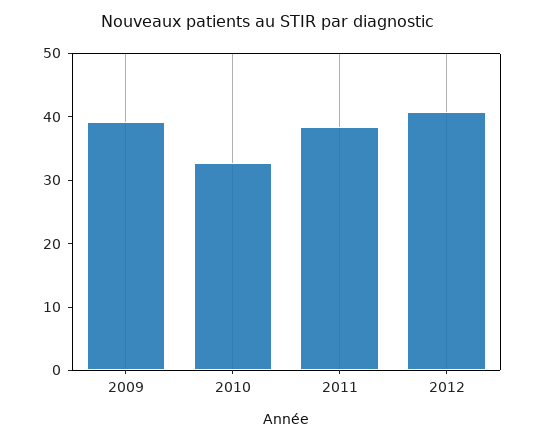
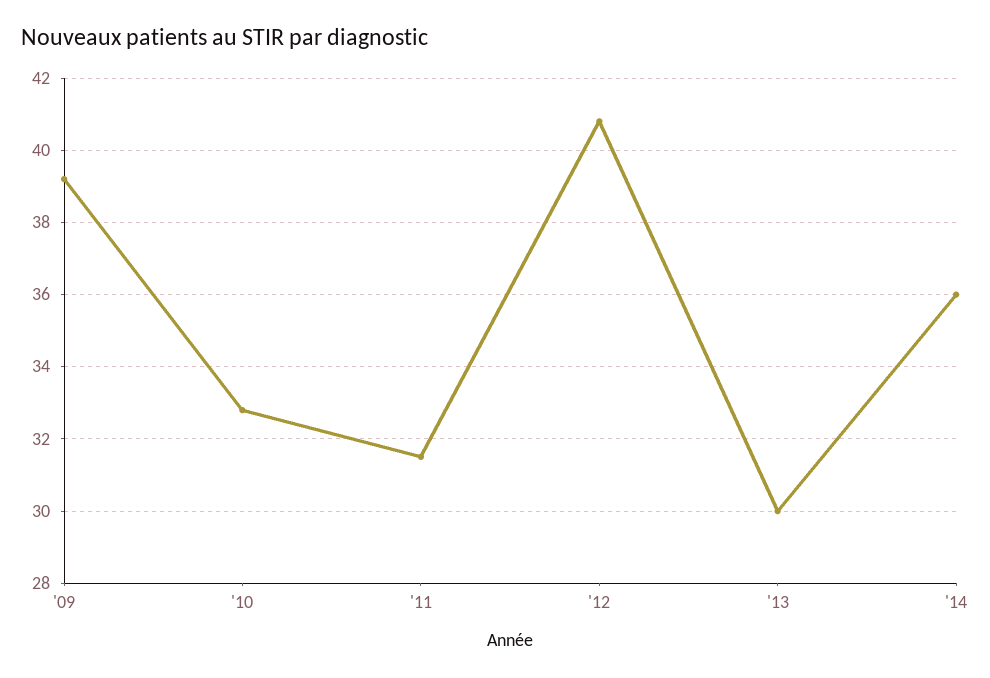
2011: 38 -> 31.5
'13: none -> 30
'14: none -> 36

